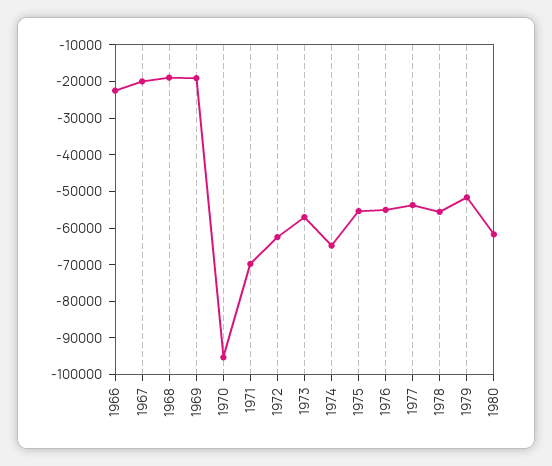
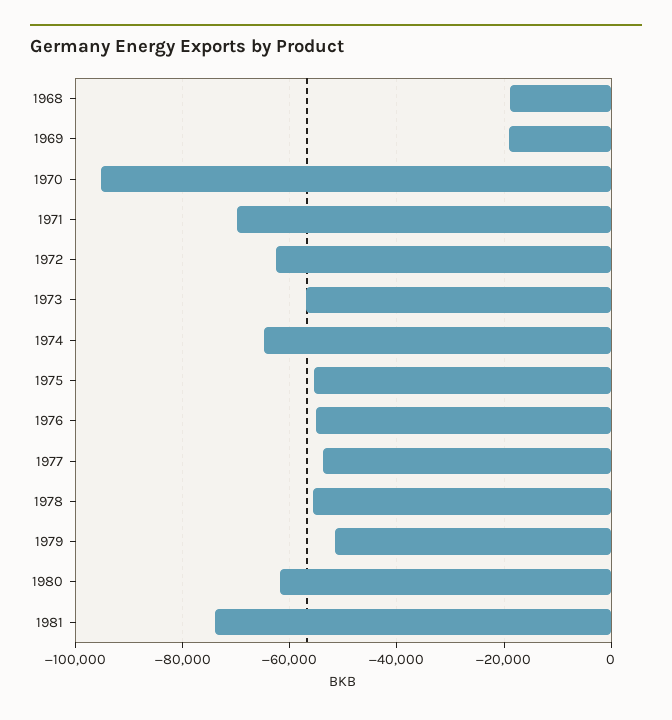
1966: -22500 -> none
1967: -20000 -> none
1981: none -> -74000

